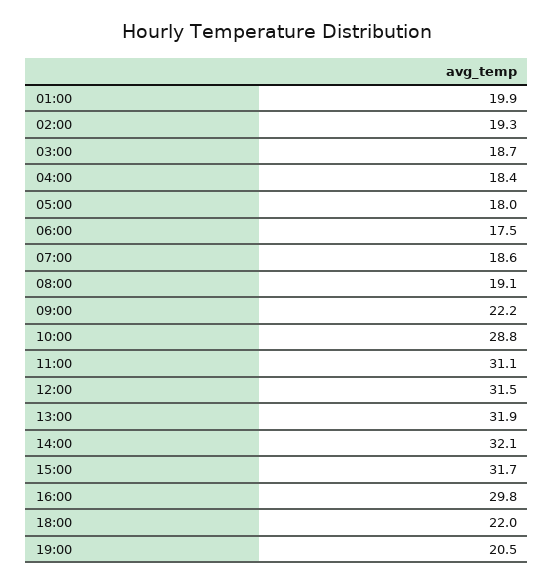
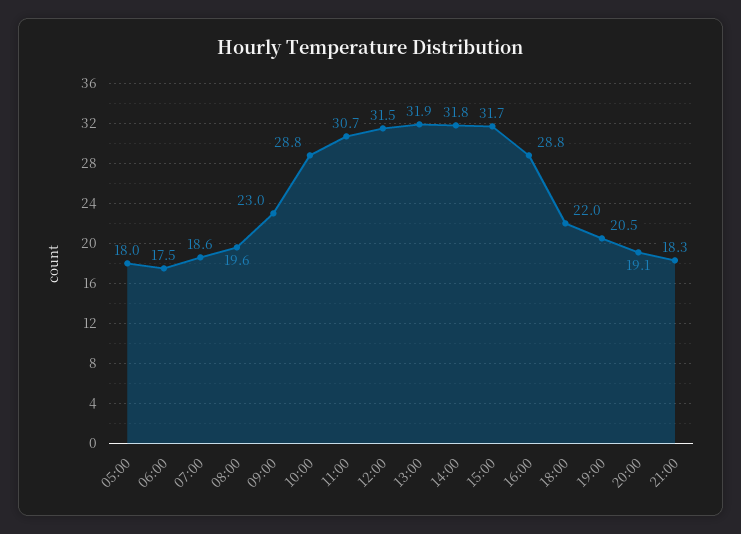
01:00: 19.9 -> none
02:00: 19.3 -> none
03:00: 18.7 -> none
04:00: 18.4 -> none
08:00: 19.1 -> 19.6
09:00: 22.2 -> 23
11:00: 31.1 -> 30.7
14:00: 32.1 -> 31.8
16:00: 29.8 -> 28.8
20:00: none -> 19.1
21:00: none -> 18.3

